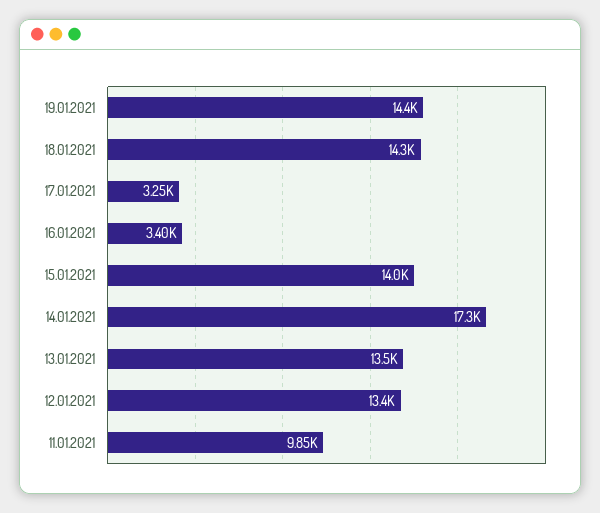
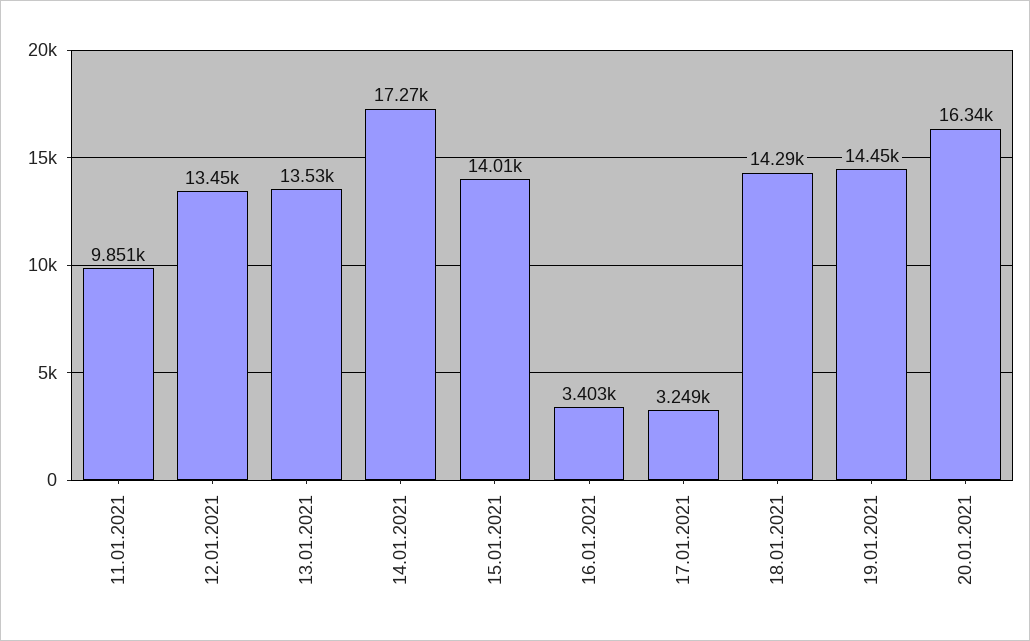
20.01.2021: none -> 16340

